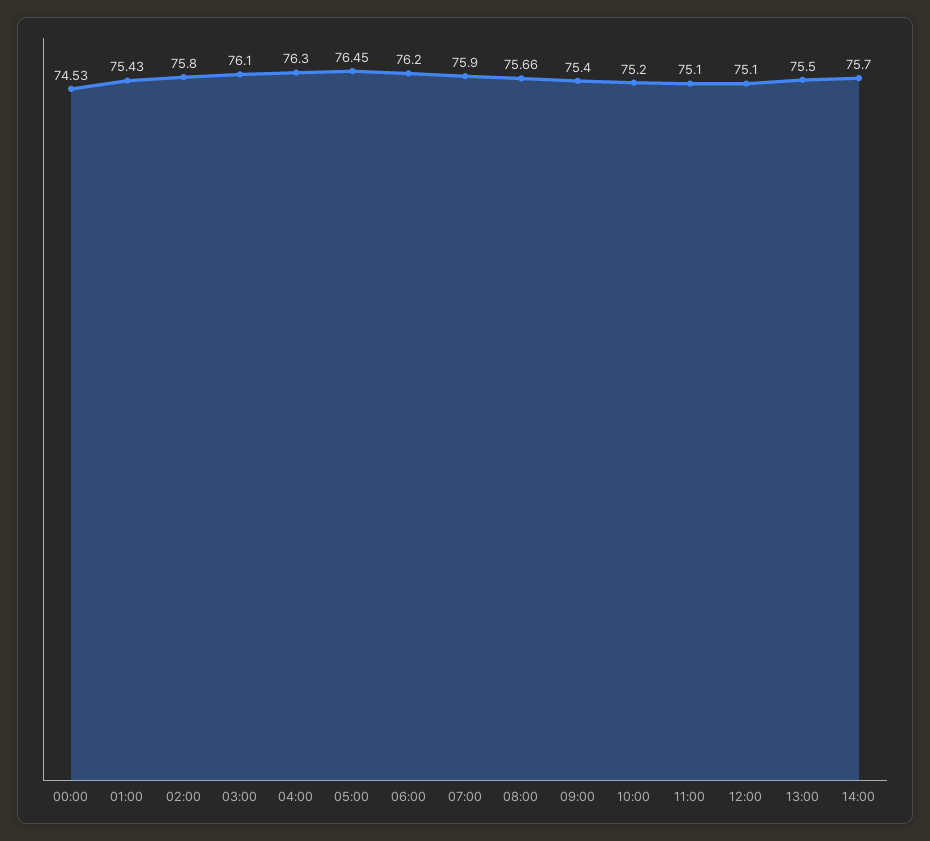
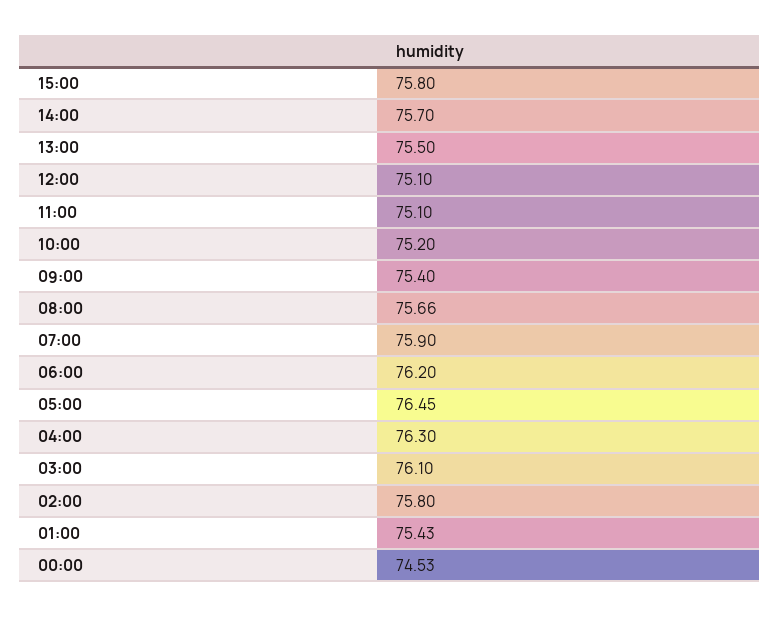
15:00: none -> 75.8

